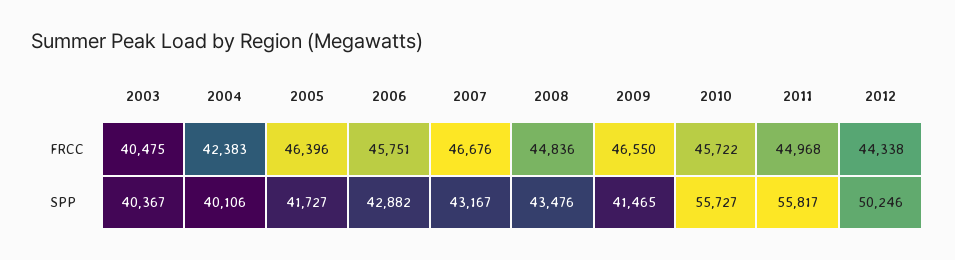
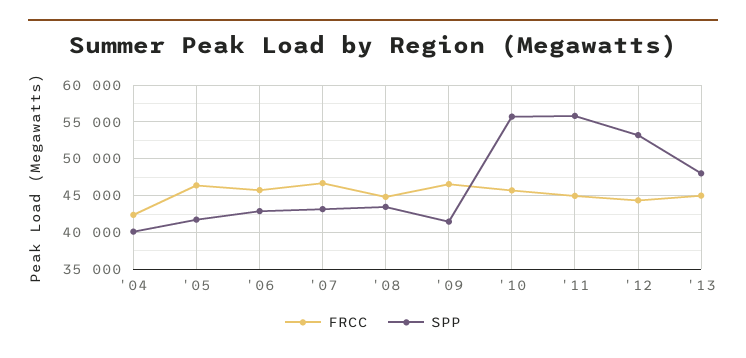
FRCC, 2003: 40475 -> none
SPP, 2003: 40367 -> none
SPP, 2012: 50246 -> 53000
FRCC, '13: none -> 45000
SPP, '13: none -> 48000

